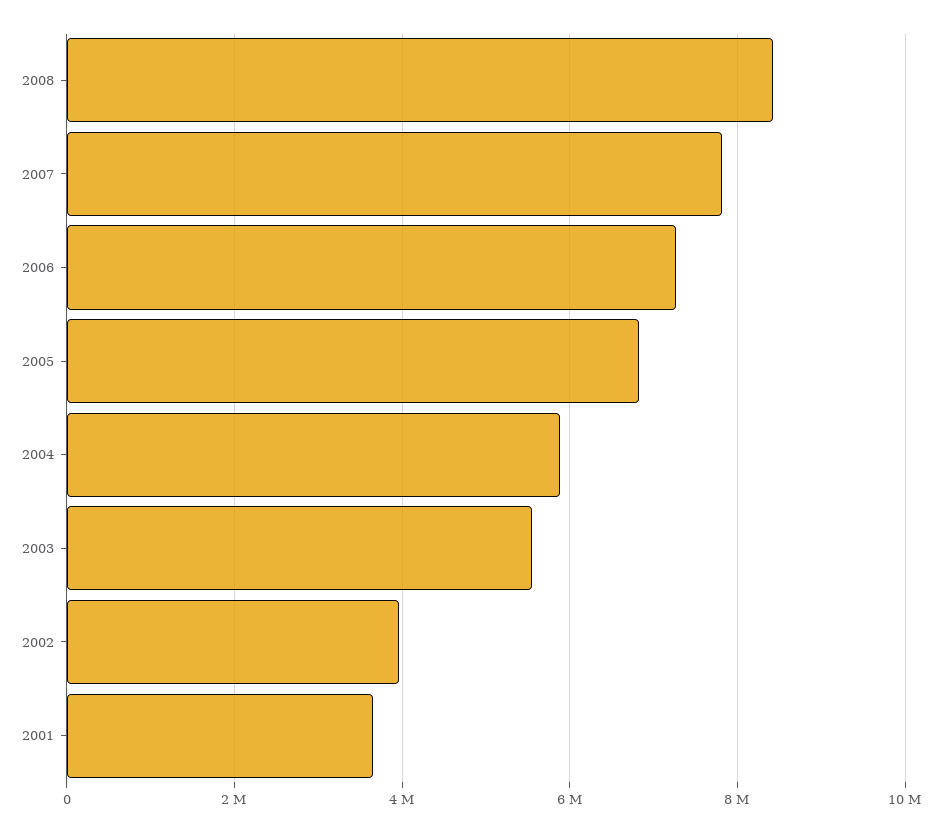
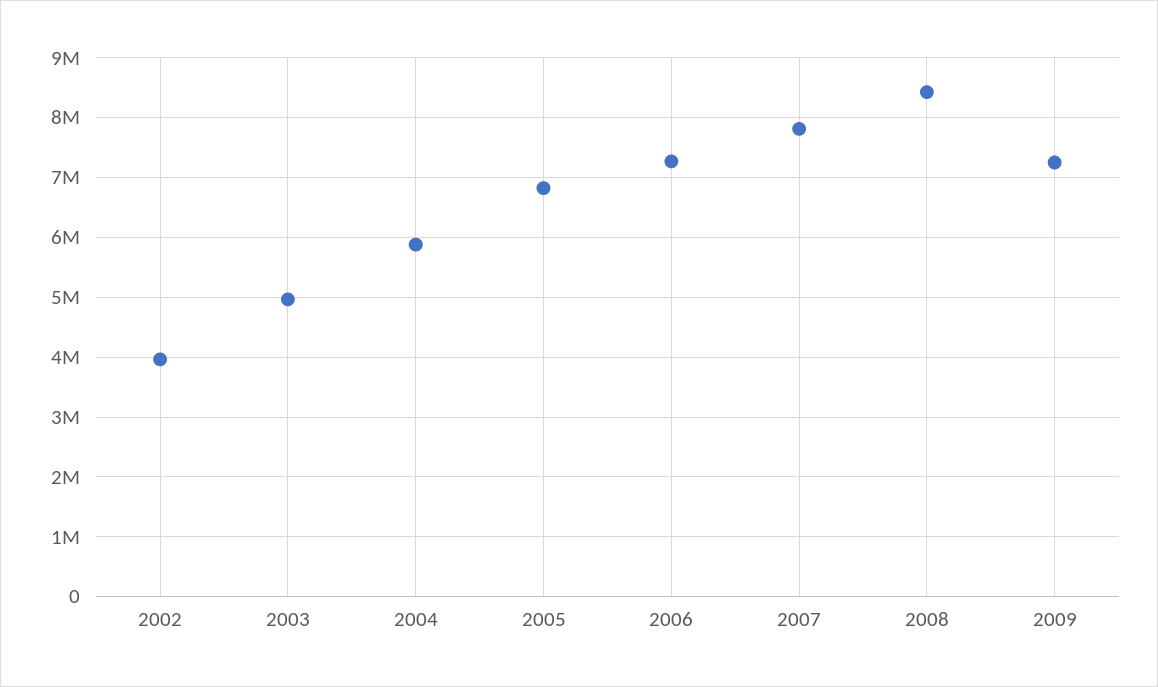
2003: 5600000 -> 5000000
2001: 3600000 -> none
2009: none -> 7200000

